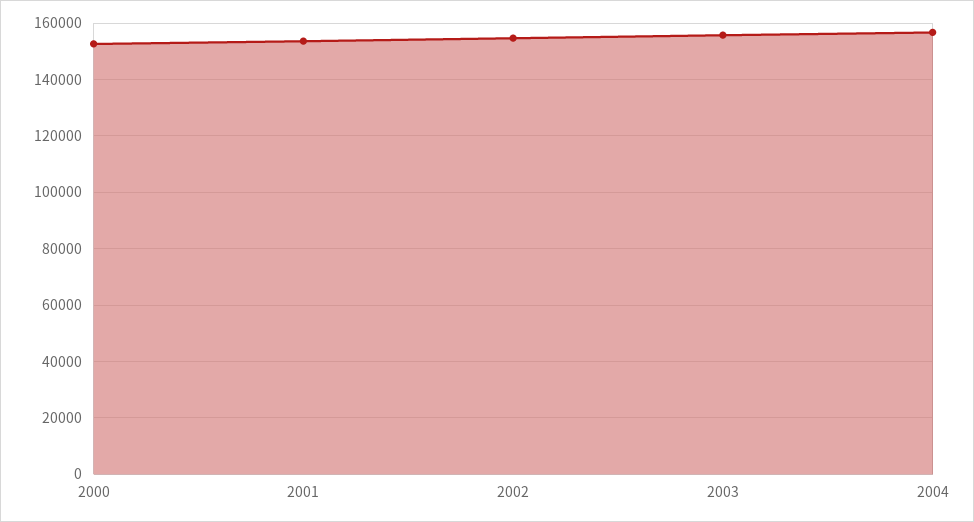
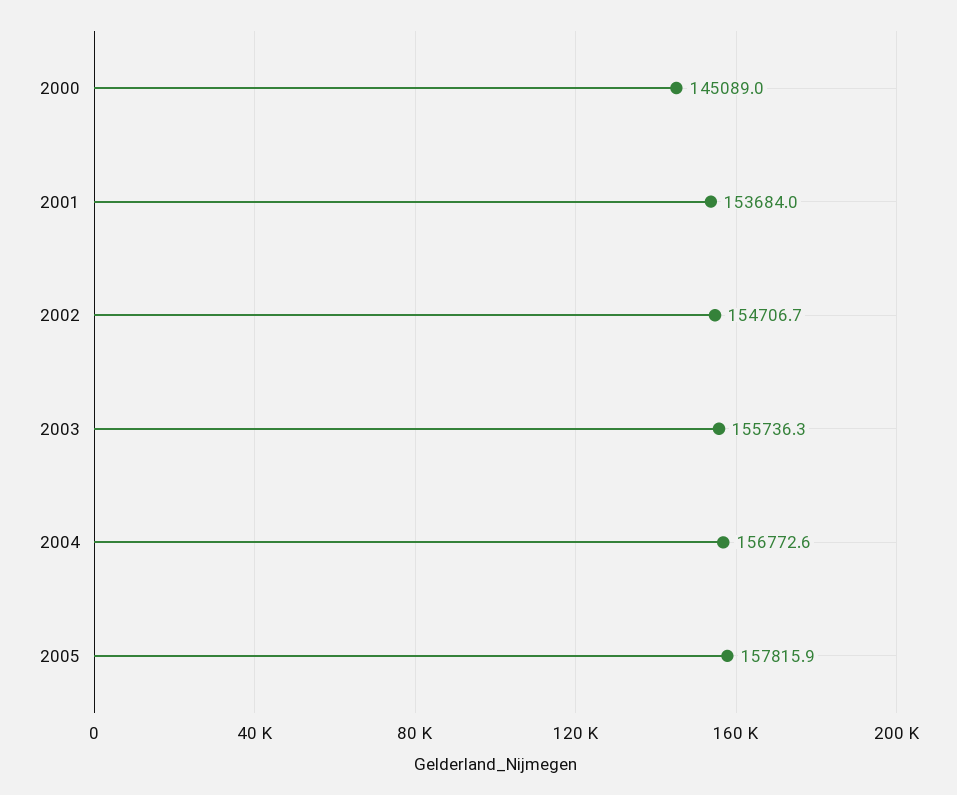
2000: 152500 -> 145089
2005: none -> 157815.9

